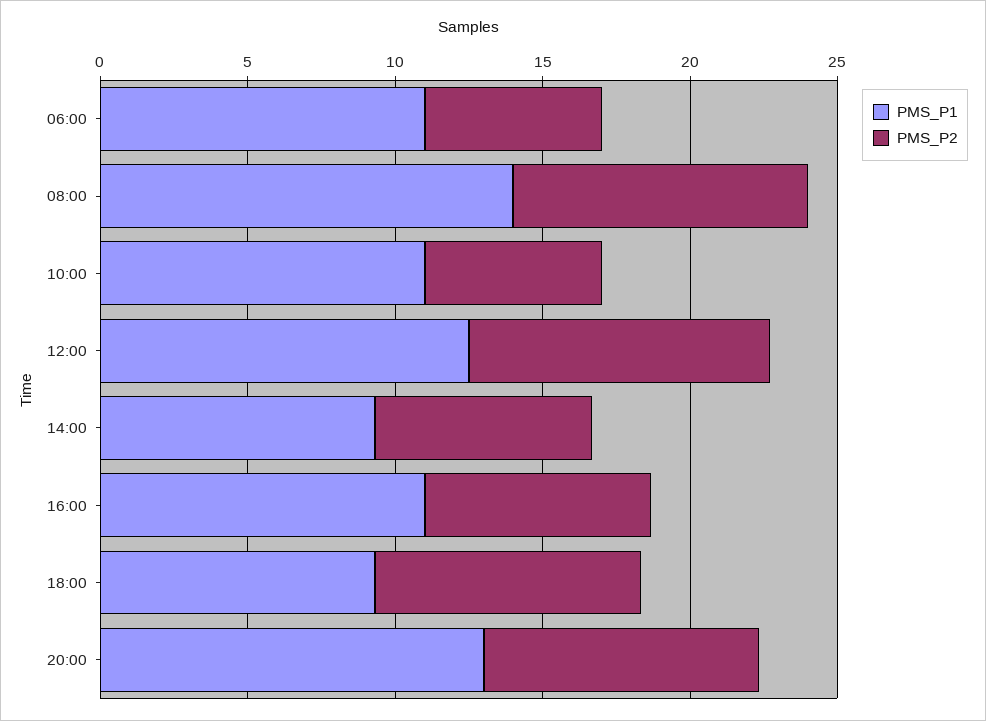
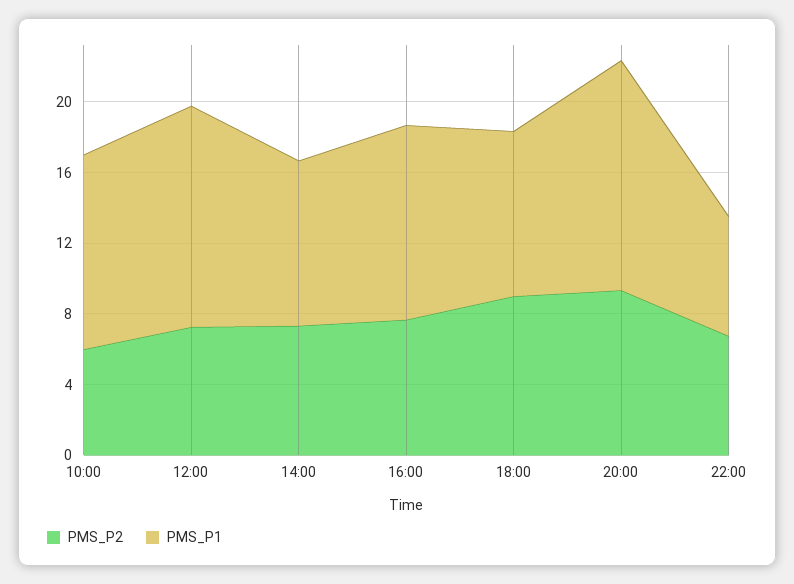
PMS_P1, 06:00: 11 -> none
PMS_P2, 06:00: 6 -> none
PMS_P1, 08:00: 14 -> none
PMS_P2, 08:00: 10 -> none
PMS_P2, 12:00: 10 -> 7
PMS_P2, 22:00: none -> 7
PMS_P1, 22:00: none -> 7

